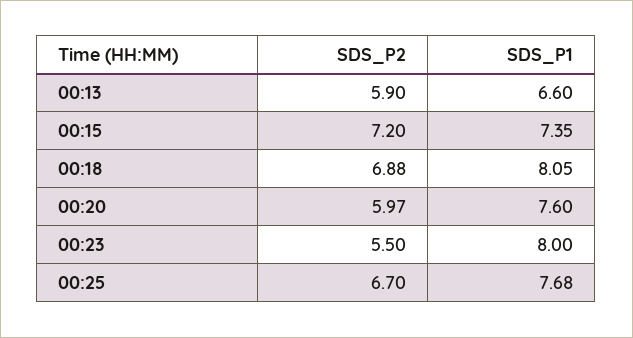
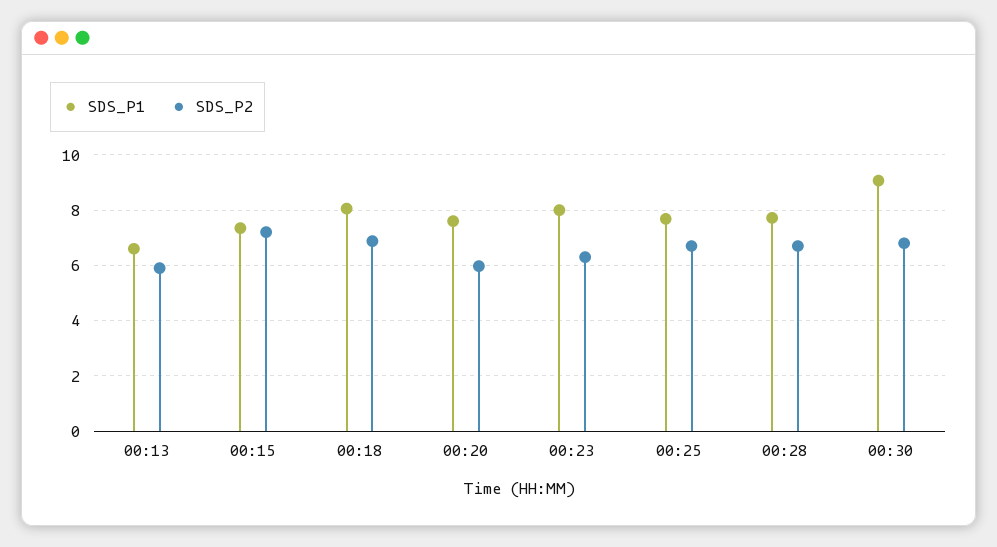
SDS_P2, 00:23: 5.5 -> 6.25
SDS_P1, 00:28: none -> 7.75
SDS_P2, 00:28: none -> 6.75
SDS_P1, 00:30: none -> 9
SDS_P2, 00:30: none -> 6.75

